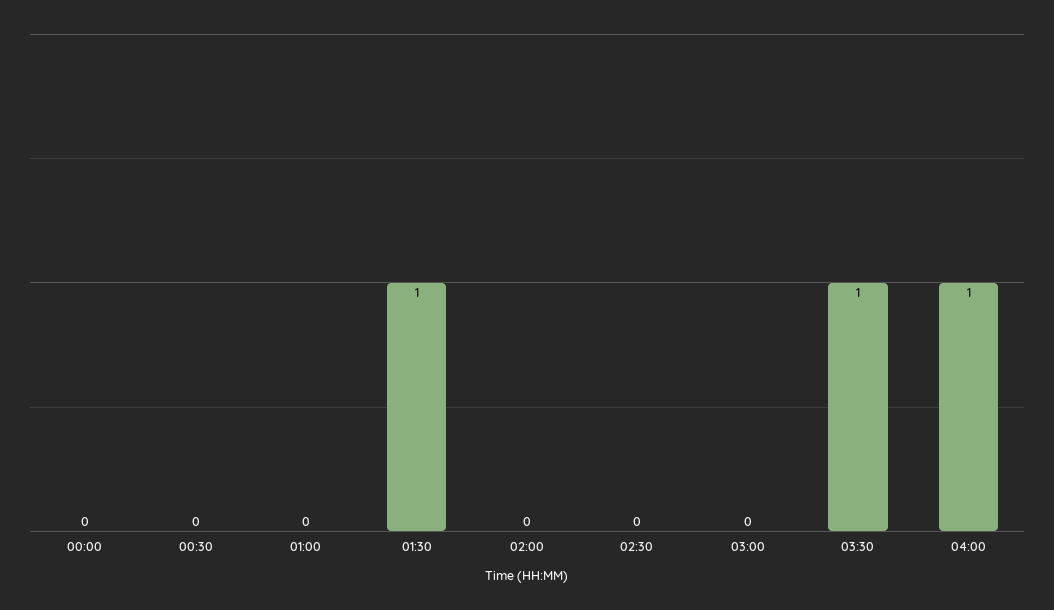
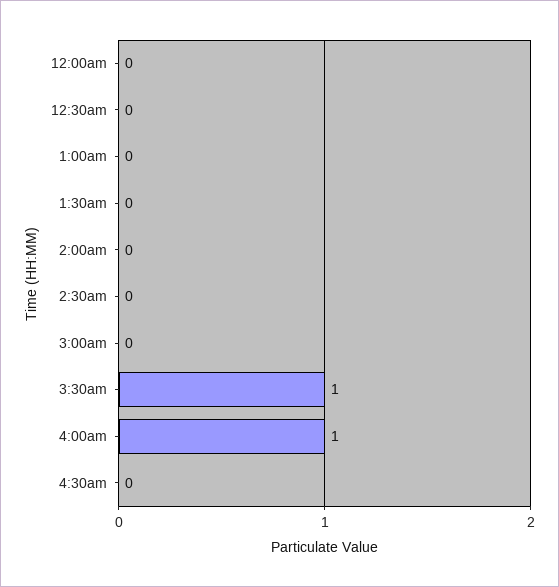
01:30: 1 -> 0
4:30am: none -> 0

